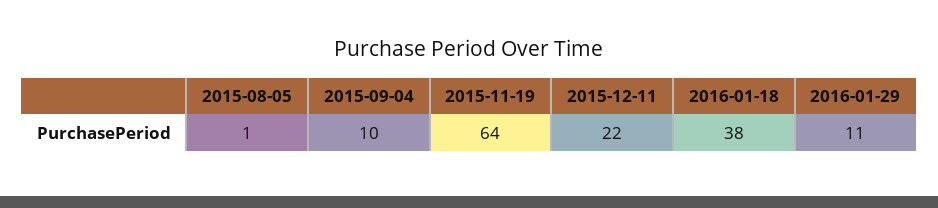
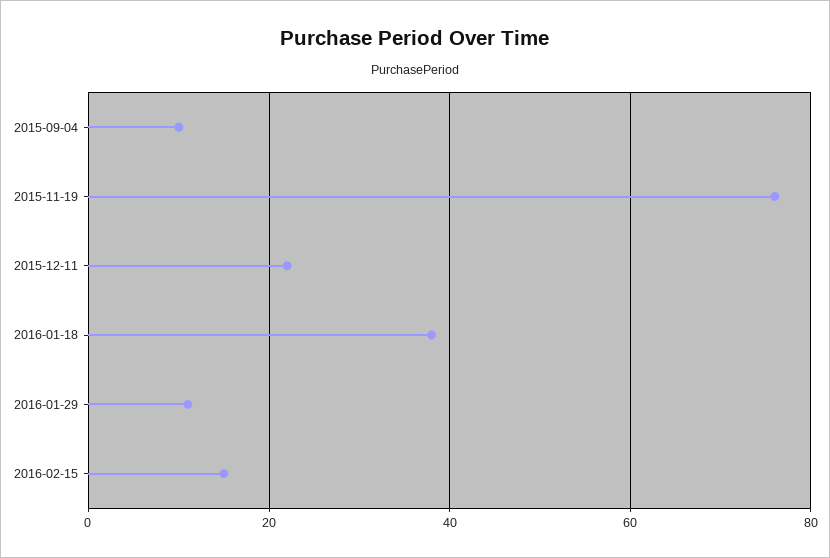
2015-08-05: 1 -> none
2015-11-19: 64 -> 75
2016-02-15: none -> 15

